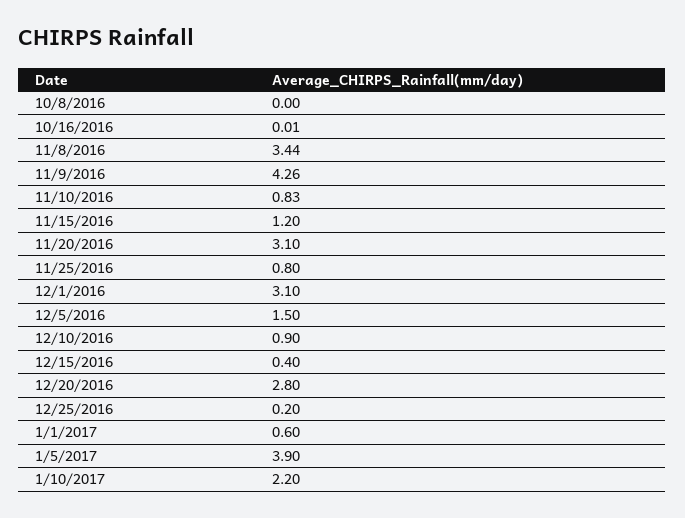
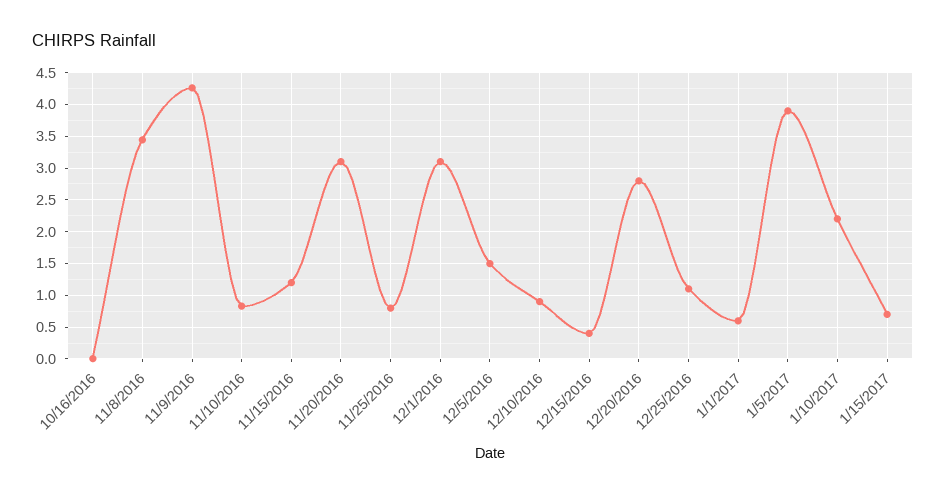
10/8/2016: 0 -> none
12/25/2016: 0.2 -> 1.1
1/15/2017: none -> 0.7

